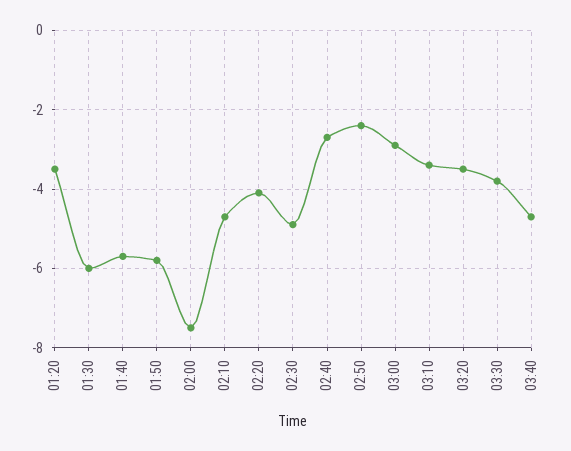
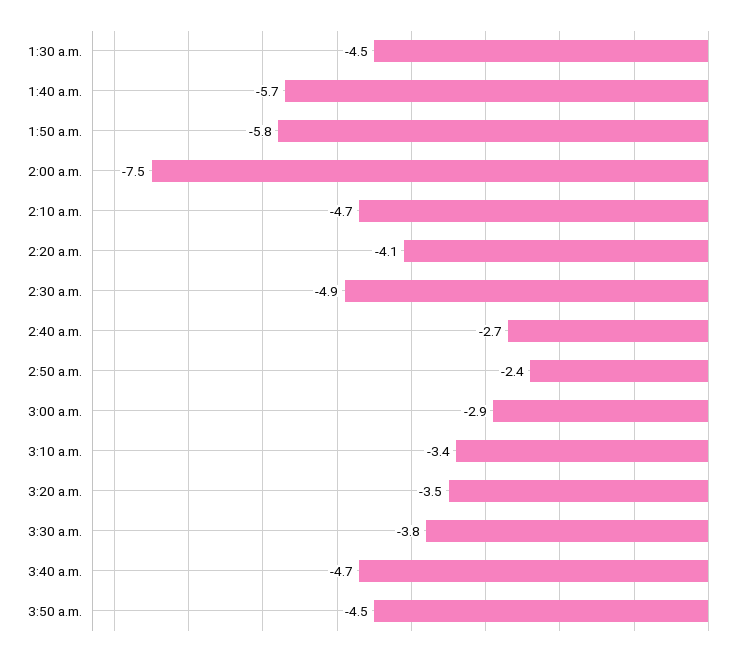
01:20: -3.5 -> none
01:30: -6 -> -4.5
3:50 a.m.: none -> -4.5

